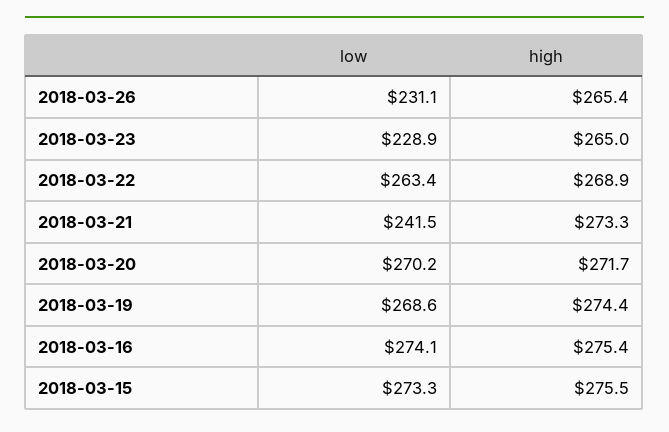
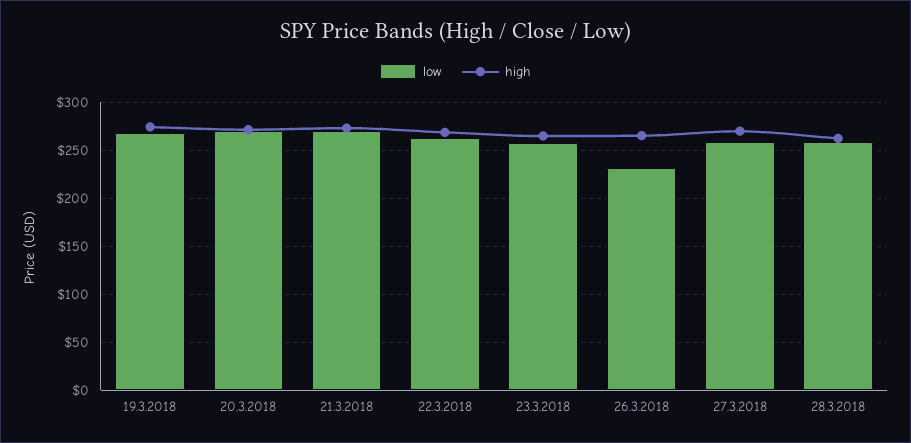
low, 2018-03-23: 228.9 -> 260
low, 2018-03-21: 241.5 -> 270
low, 2018-03-16: 274.1 -> none
high, 2018-03-16: 275.4 -> none
low, 2018-03-15: 273.3 -> none
high, 2018-03-15: 275.5 -> none
low, 27.3.2018: none -> 260
high, 27.3.2018: none -> 270
low, 28.3.2018: none -> 260
high, 28.3.2018: none -> 260

